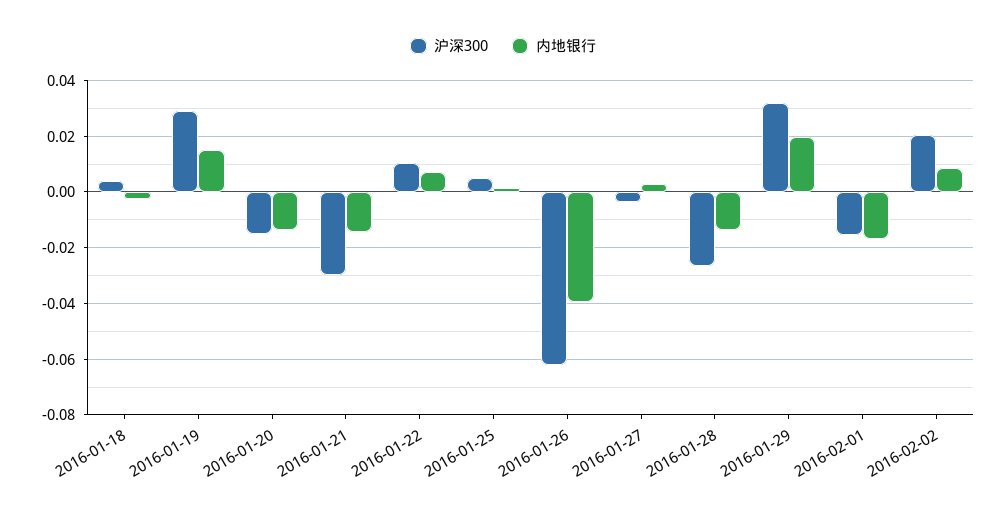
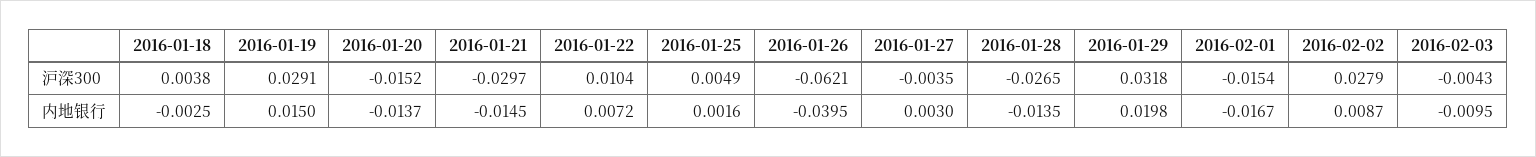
沪深300, 2016-02-02: 0.02 -> 0.0279
沪深300, 2016-02-03: none -> -0.0043
内地银行, 2016-02-03: none -> -0.0095

